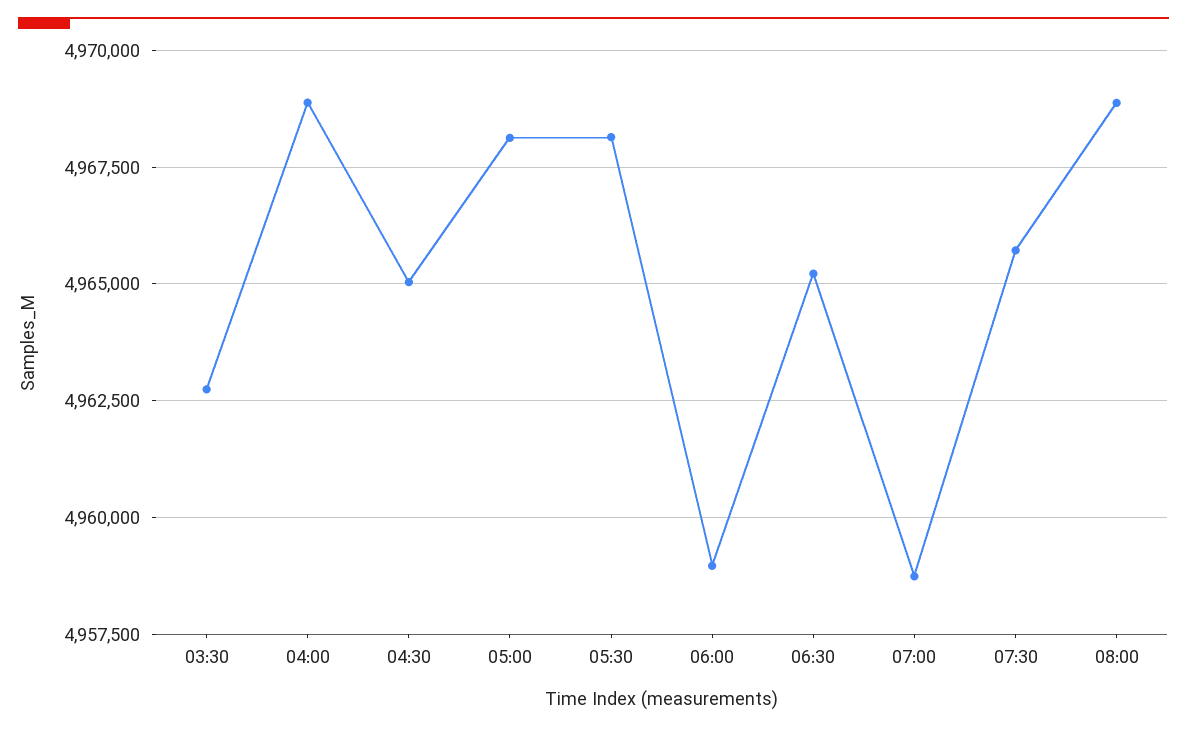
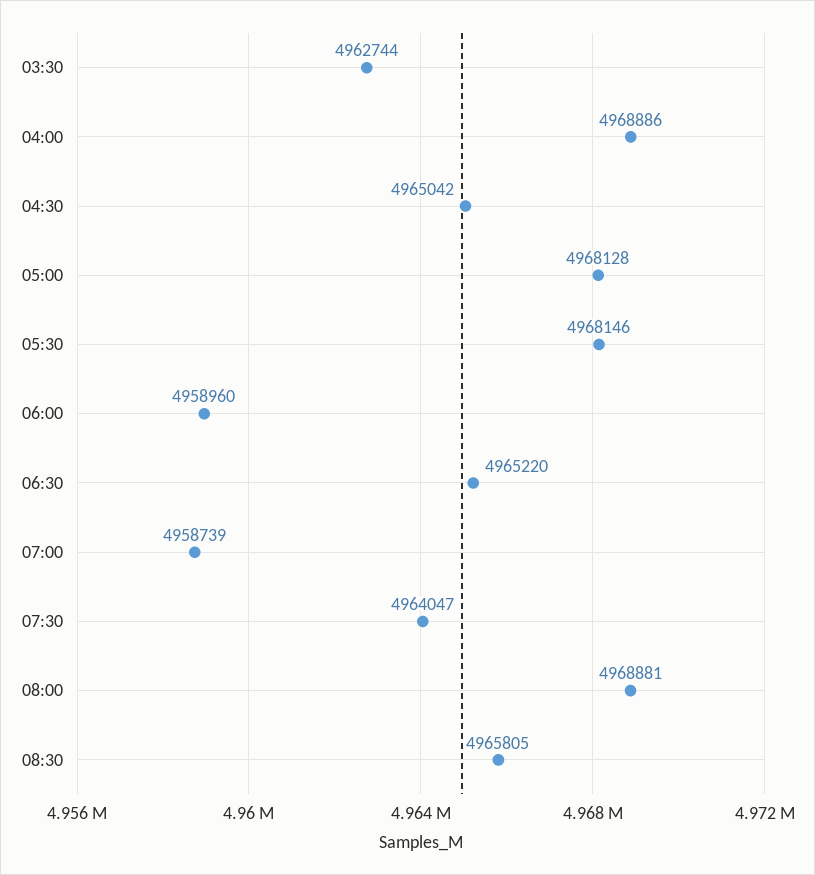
07:30: 4965750 -> 4964047
08:30: none -> 4965805

